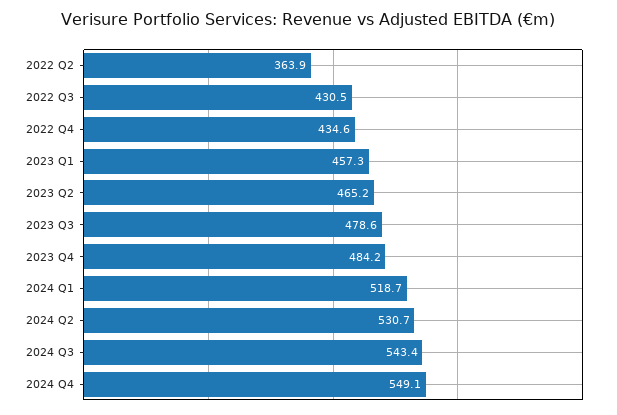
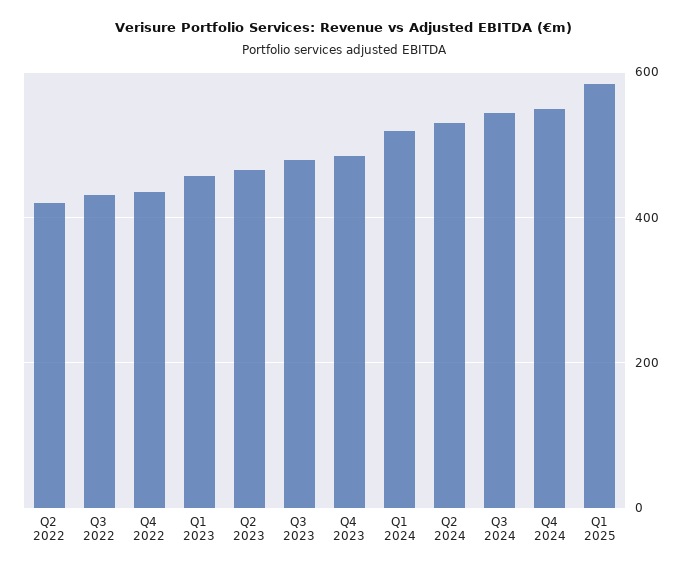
2022 Q2: 363.9 -> 420
Q1 2025: none -> 580

